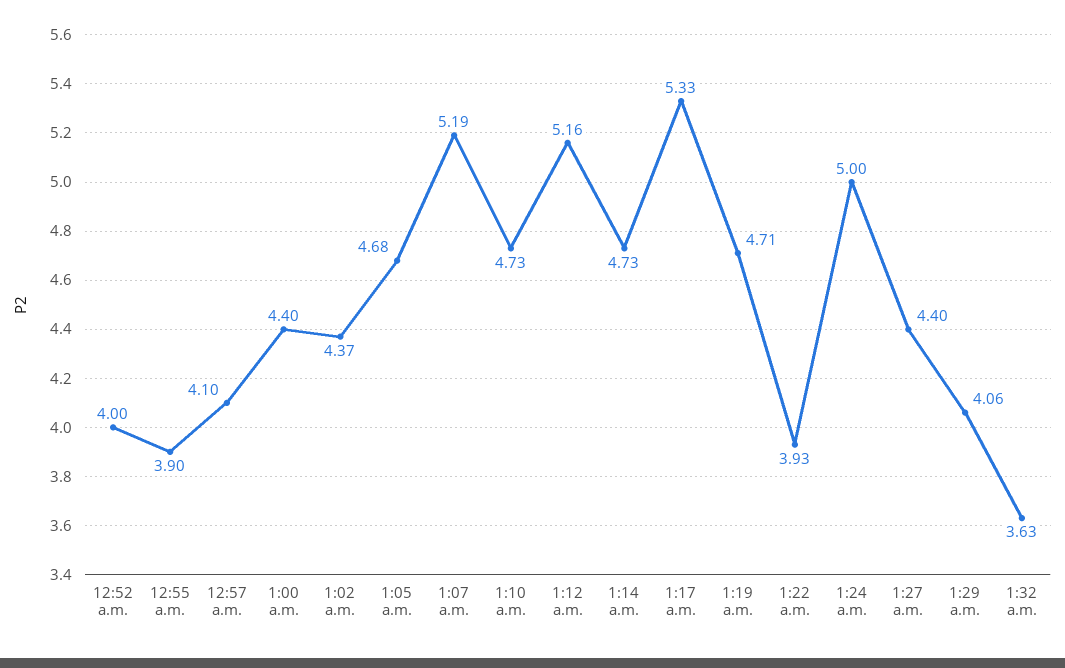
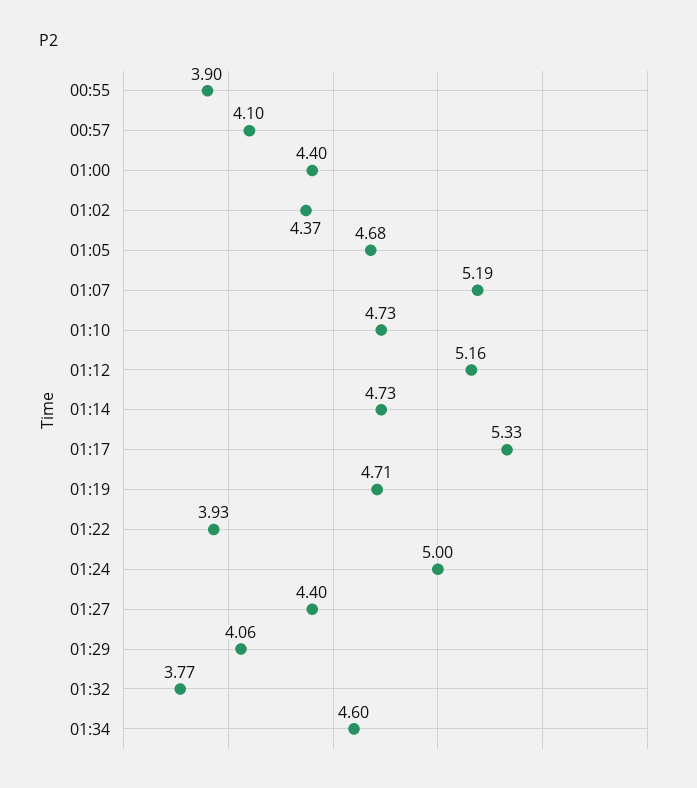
12:52 a.m.: 4 -> none
1:32 a.m.: 3.63 -> 3.77
01:34: none -> 4.6

